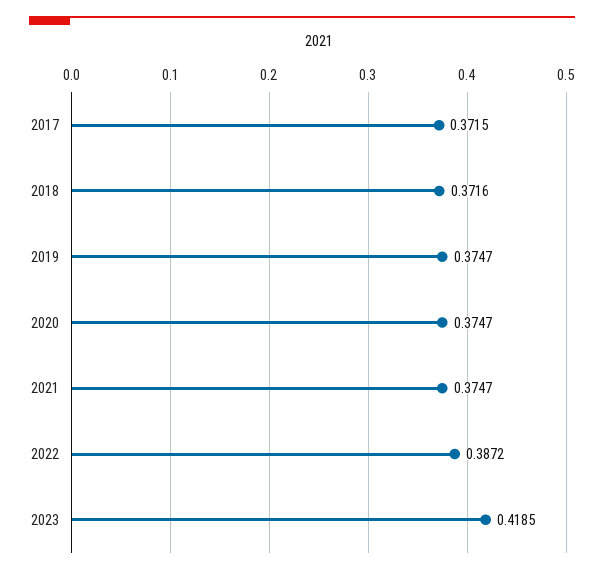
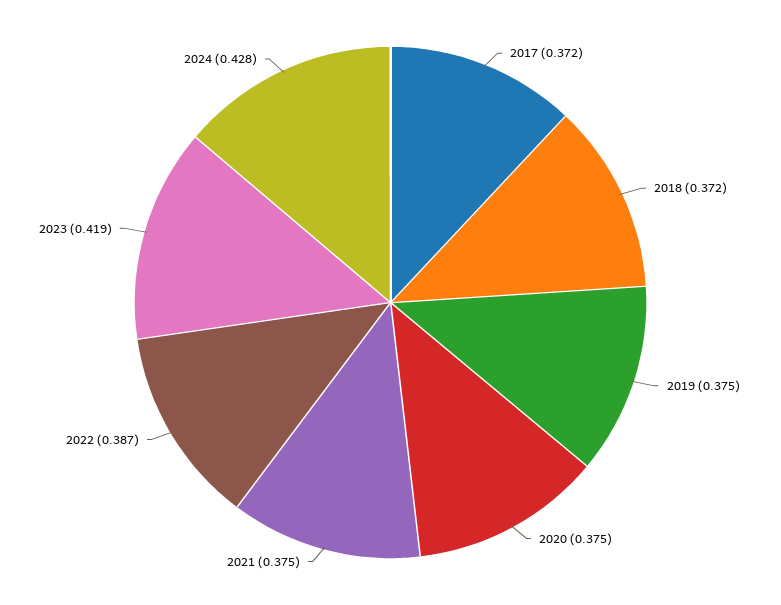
2024: none -> 0.428

